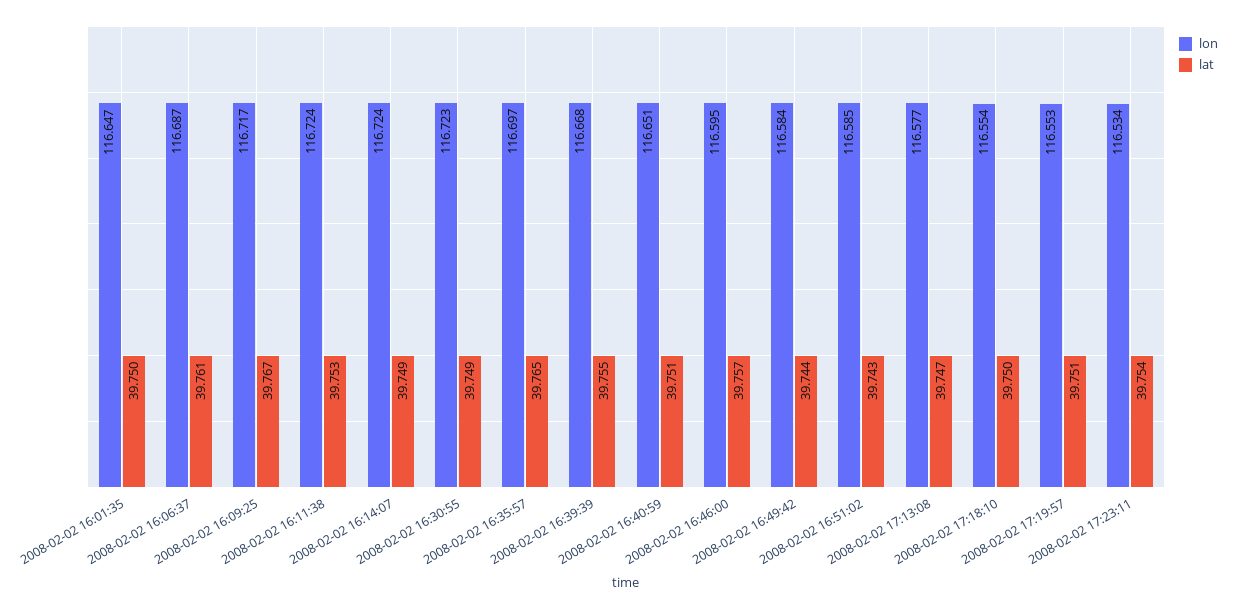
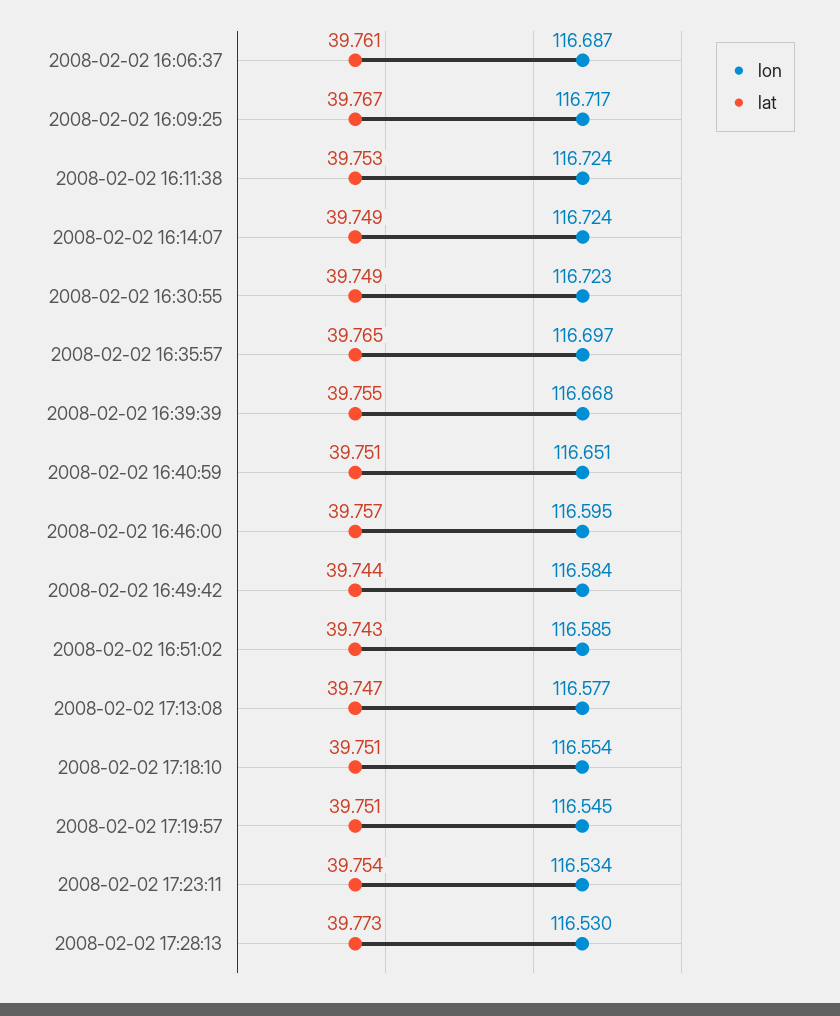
lon, 2008-02-02 16:01:35: 116.647 -> none
lat, 2008-02-02 16:01:35: 39.75 -> none
lat, 2008-02-02 17:18:10: 39.75 -> 39.751
lon, 2008-02-02 17:19:57: 116.553 -> 116.545
lon, 2008-02-02 17:28:13: none -> 116.53
lat, 2008-02-02 17:28:13: none -> 39.773

